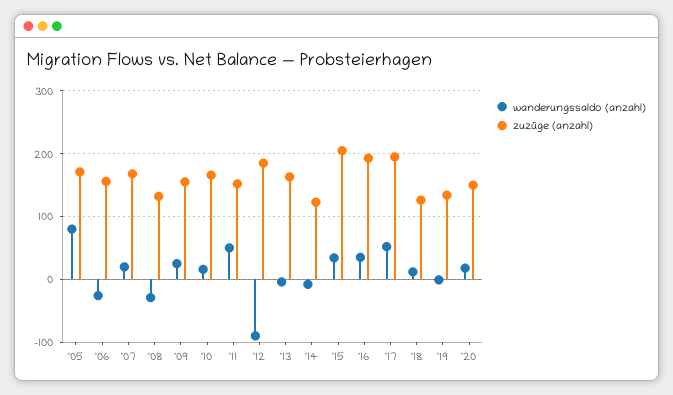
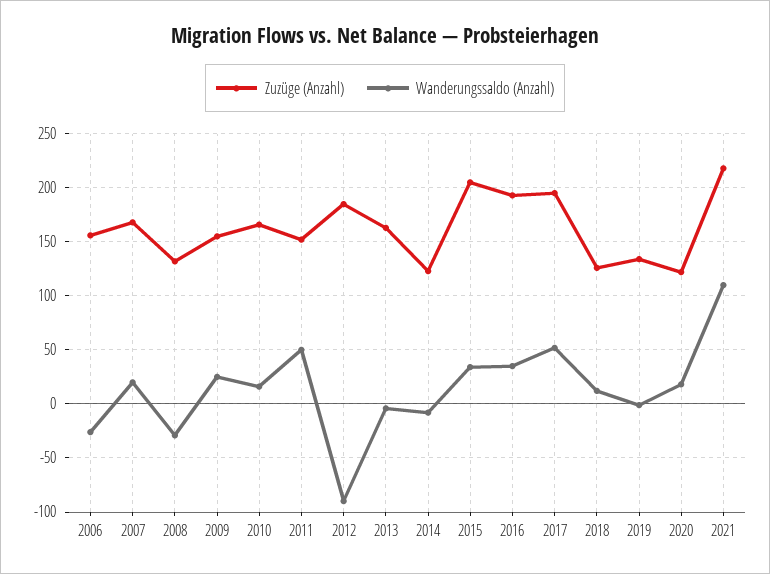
wanderungssaldo (anzahl), '05: 80 -> none
zuzüge (anzahl), '05: 170 -> none
zuzüge (anzahl), '20: 150 -> 120
zuzüge (anzahl), 2021: none -> 220
wanderungssaldo (anzahl), 2021: none -> 110

